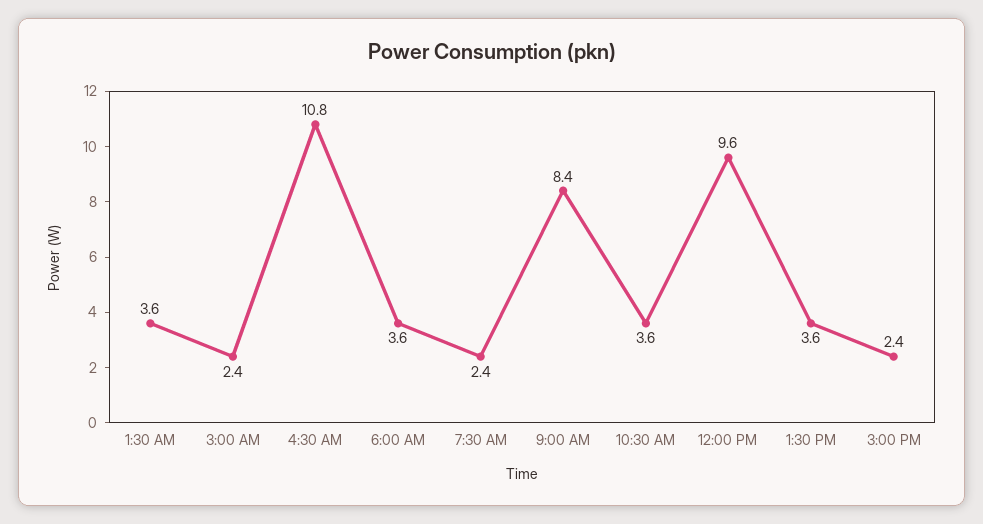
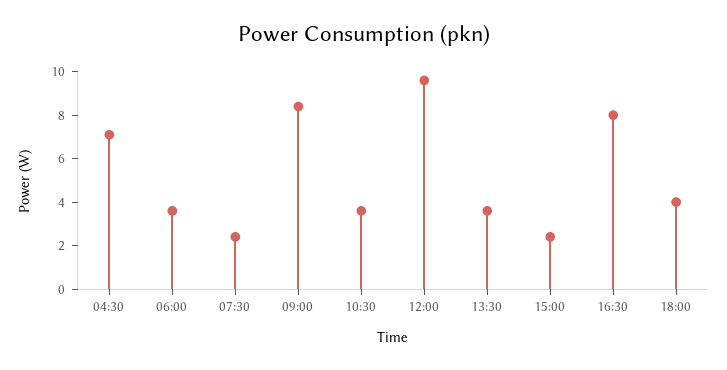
1:30 AM: 3.6 -> none
3:00 AM: 2.4 -> none
4:30 AM: 10.8 -> 7
16:30: none -> 8
18:00: none -> 4

